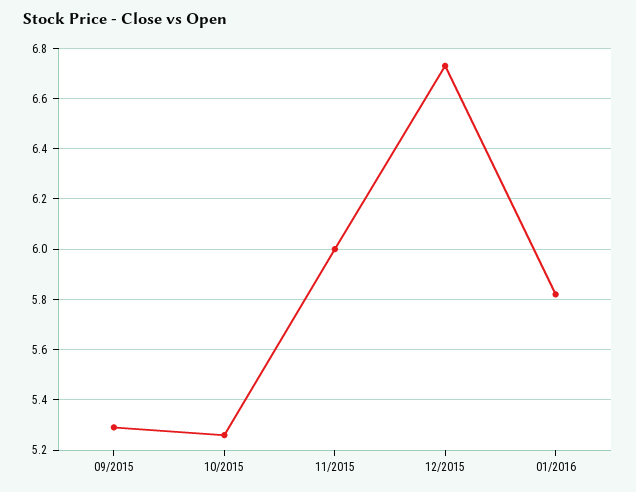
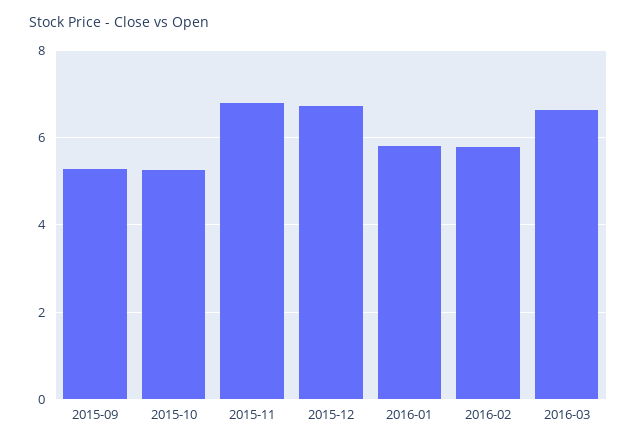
11/2015: 6 -> 6.8
2016-02: none -> 5.8
2016-03: none -> 6.6

